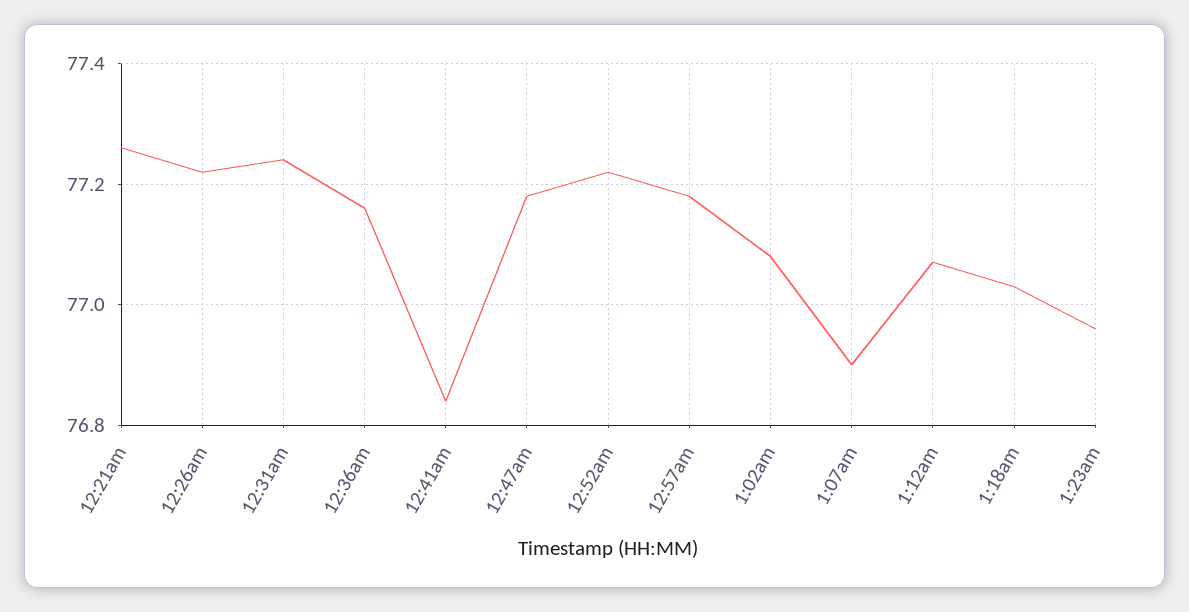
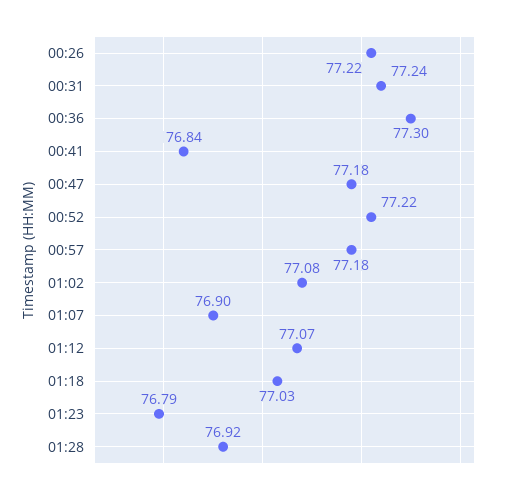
12:21am: 77.25 -> none
12:36am: 77.15 -> 77.3
1:23am: 76.95 -> 76.79
01:28: none -> 76.92

